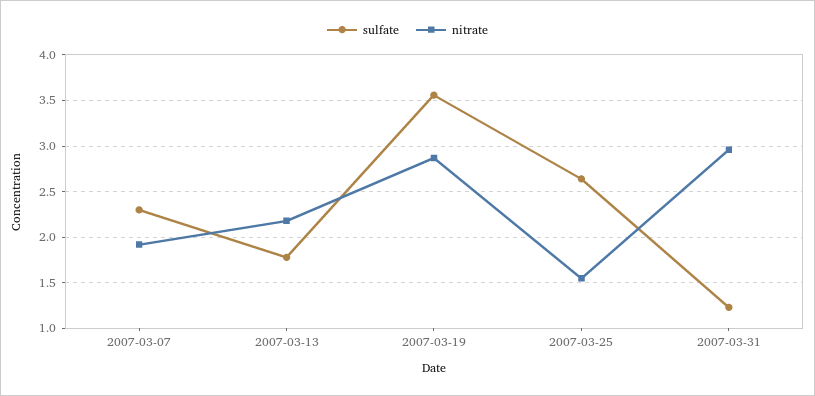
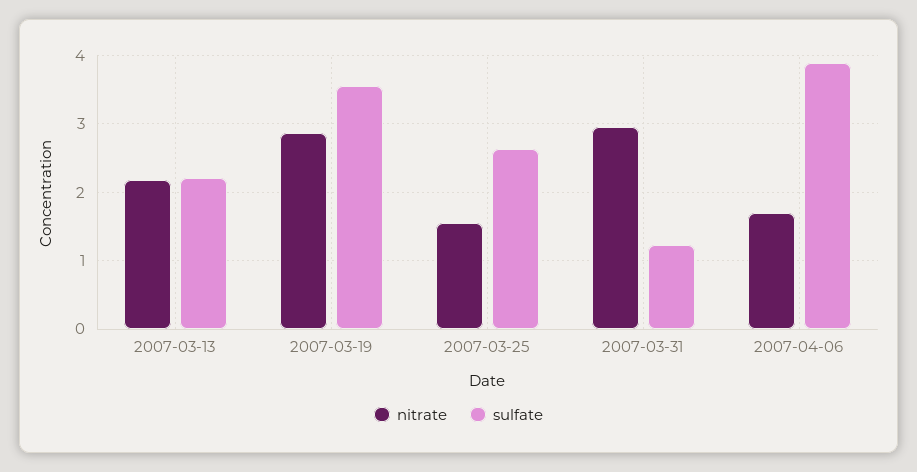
sulfate, 2007-03-07: 2.3 -> none
nitrate, 2007-03-07: 1.9 -> none
sulfate, 2007-03-13: 1.8 -> 2.2
nitrate, 2007-04-06: none -> 1.7
sulfate, 2007-04-06: none -> 3.9

